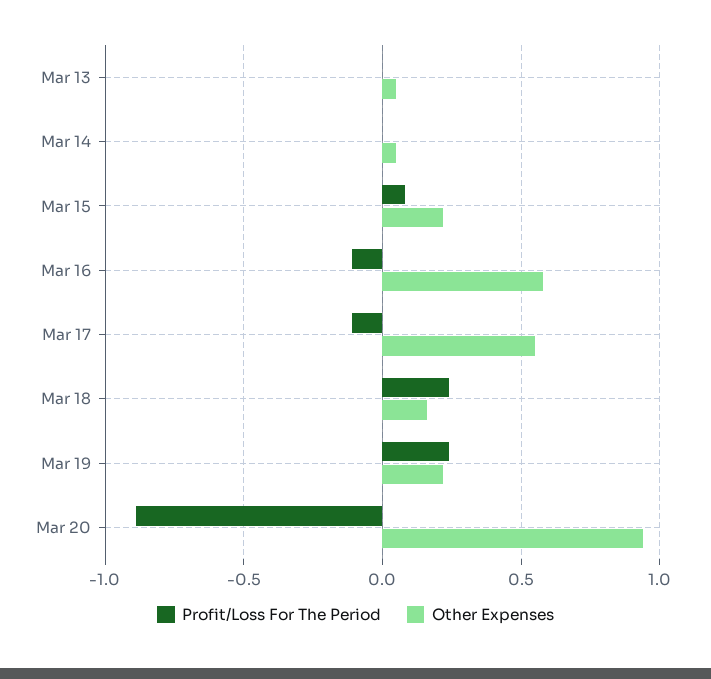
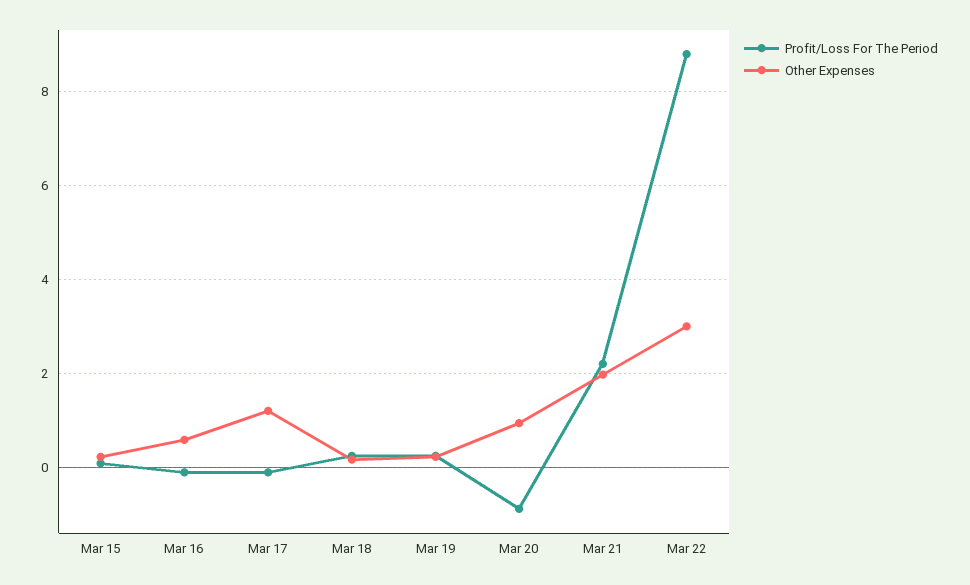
Profit/Loss For The Period, Mar 13: 0 -> none
Other Expenses, Mar 13: 0.05 -> none
Profit/Loss For The Period, Mar 14: 0 -> none
Other Expenses, Mar 14: 0.05 -> none
Other Expenses, Mar 17: 0.55 -> 1.2
Profit/Loss For The Period, Mar 21: none -> 2.2
Other Expenses, Mar 21: none -> 2
Profit/Loss For The Period, Mar 22: none -> 8.8
Other Expenses, Mar 22: none -> 3

